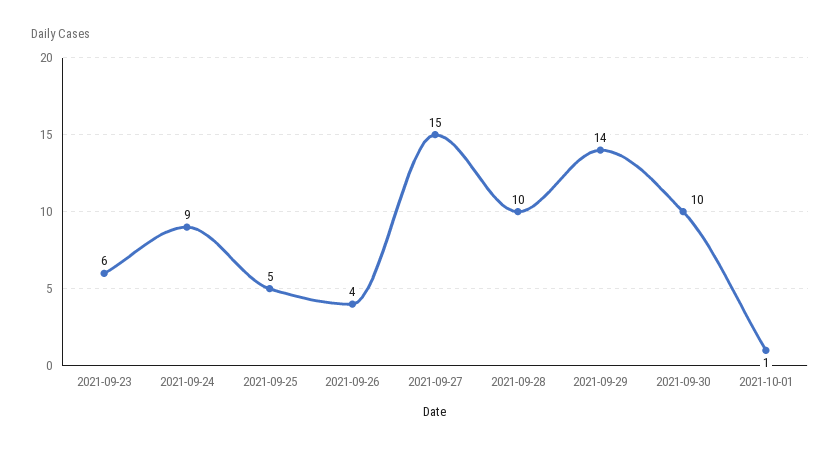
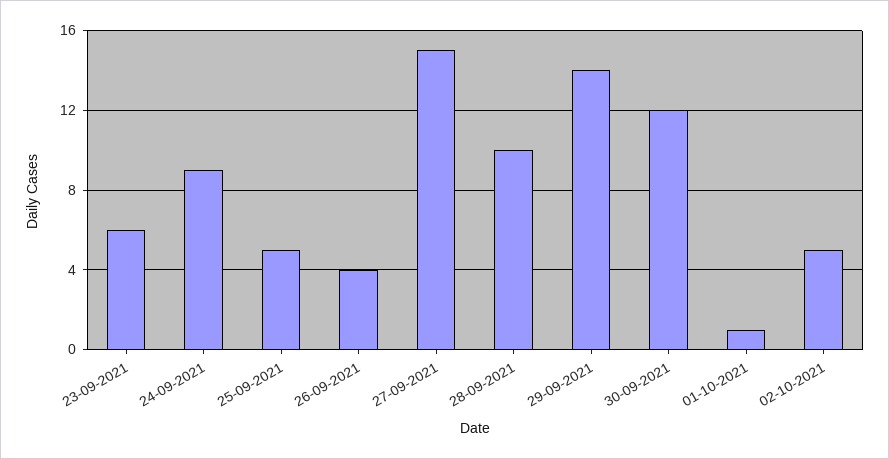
2021-09-30: 10 -> 12
02-10-2021: none -> 5

